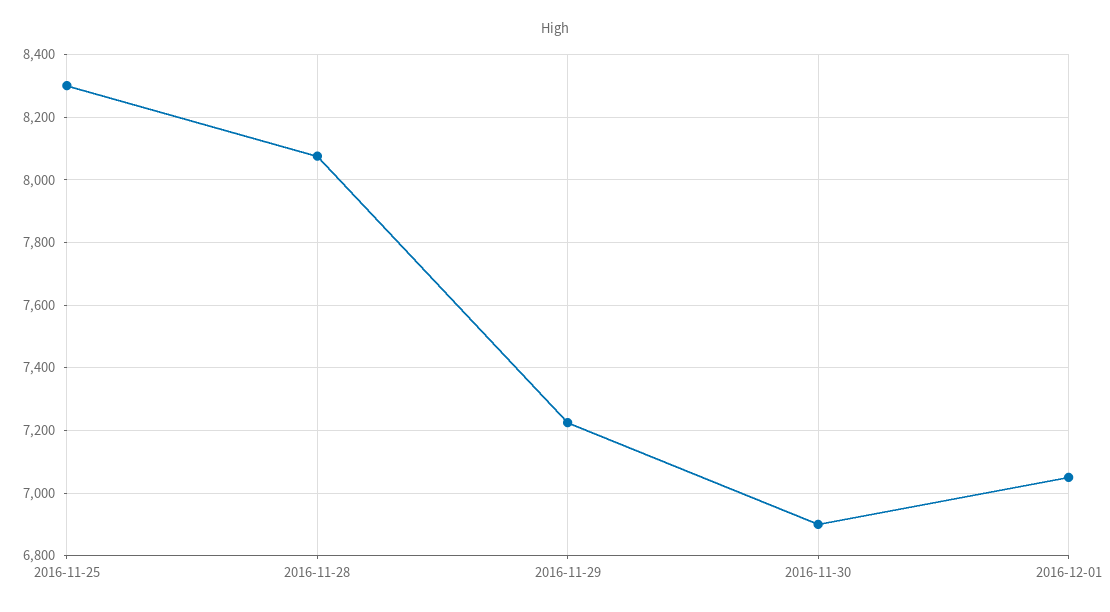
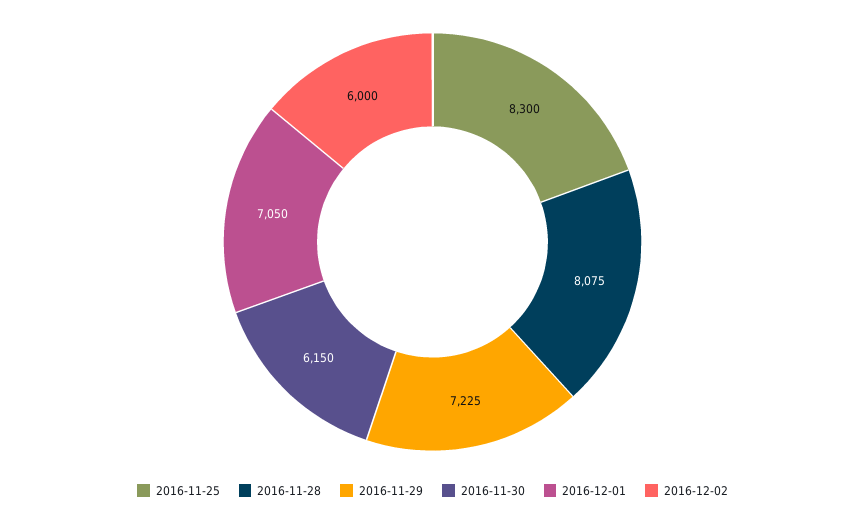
2016-11-30: 6900 -> 6150
2016-12-02: none -> 6000

